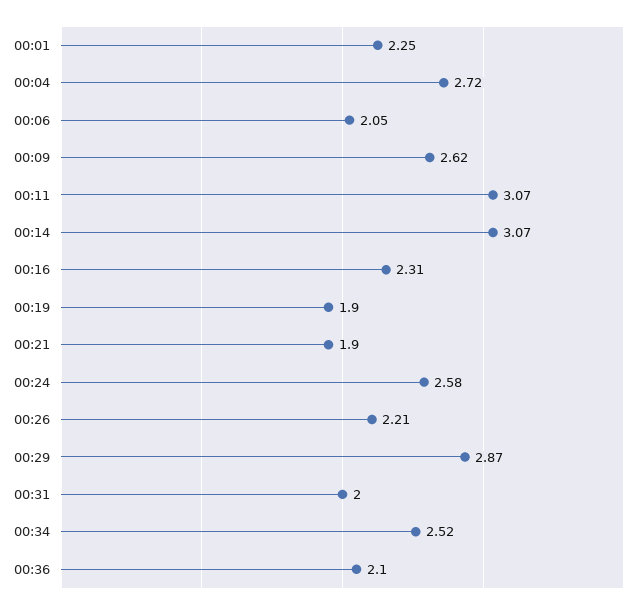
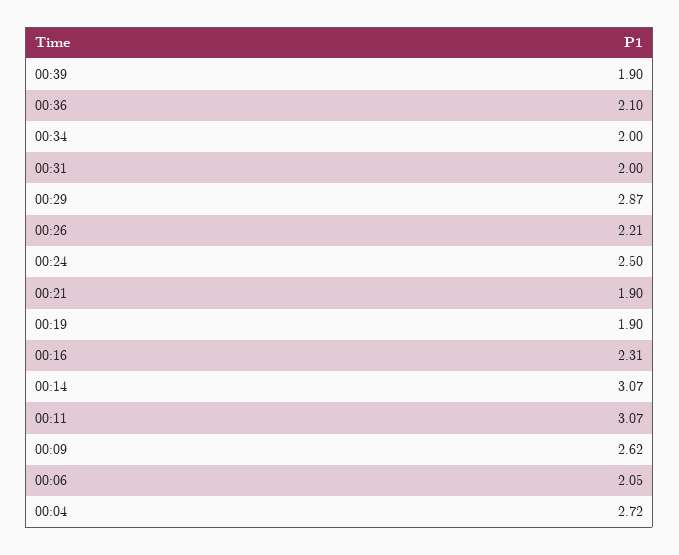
00:01: 2.25 -> none
00:24: 2.58 -> 2.5
00:34: 2.52 -> 2
00:39: none -> 1.9

